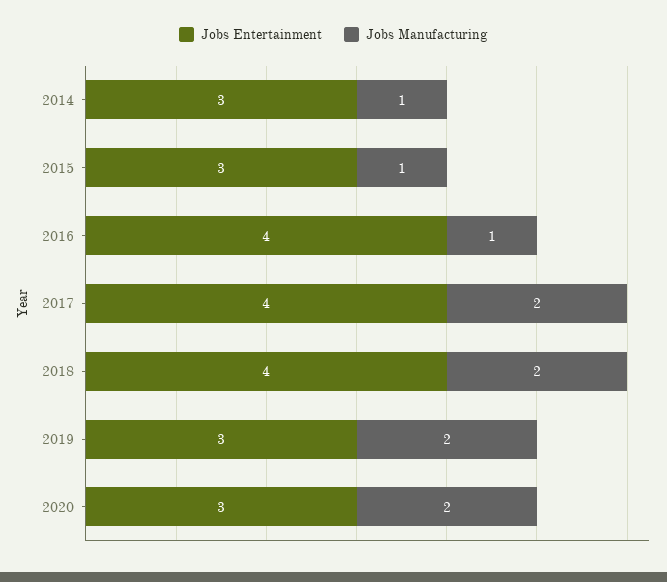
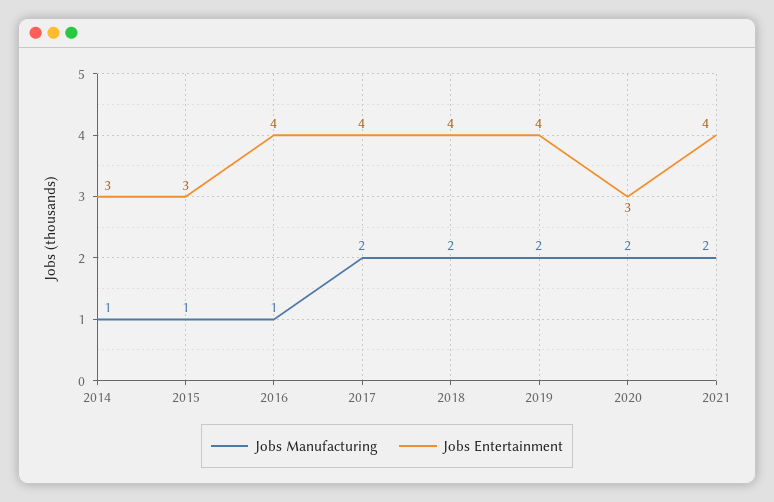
Jobs Entertainment, 2019: 3 -> 4
Jobs Manufacturing, 2021: none -> 2
Jobs Entertainment, 2021: none -> 4

